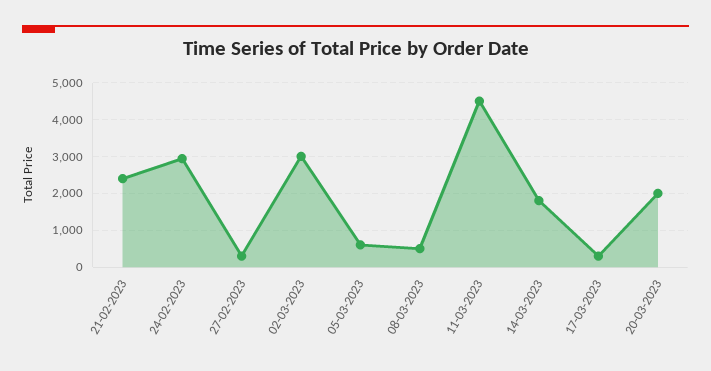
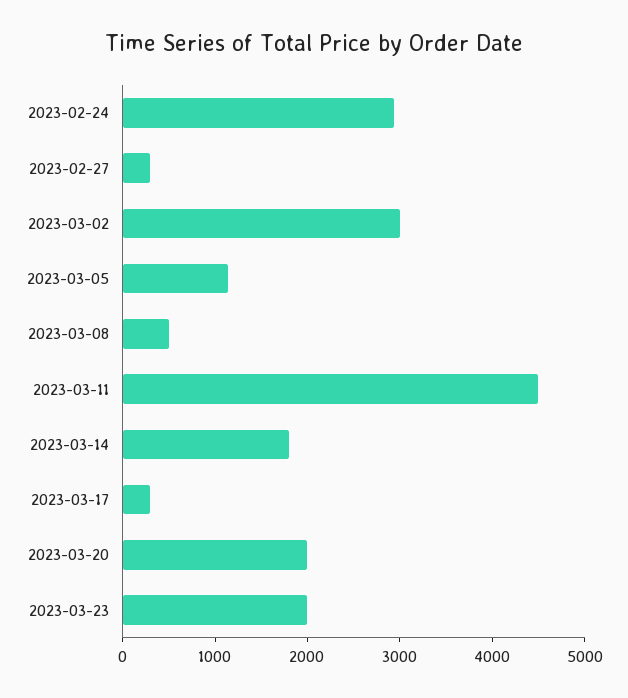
21-02-2023: 2400 -> none
05-03-2023: 600 -> 1200
2023-03-23: none -> 2000

